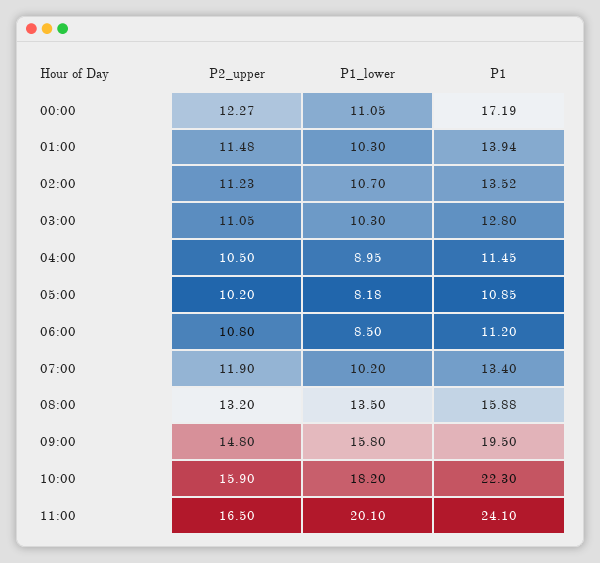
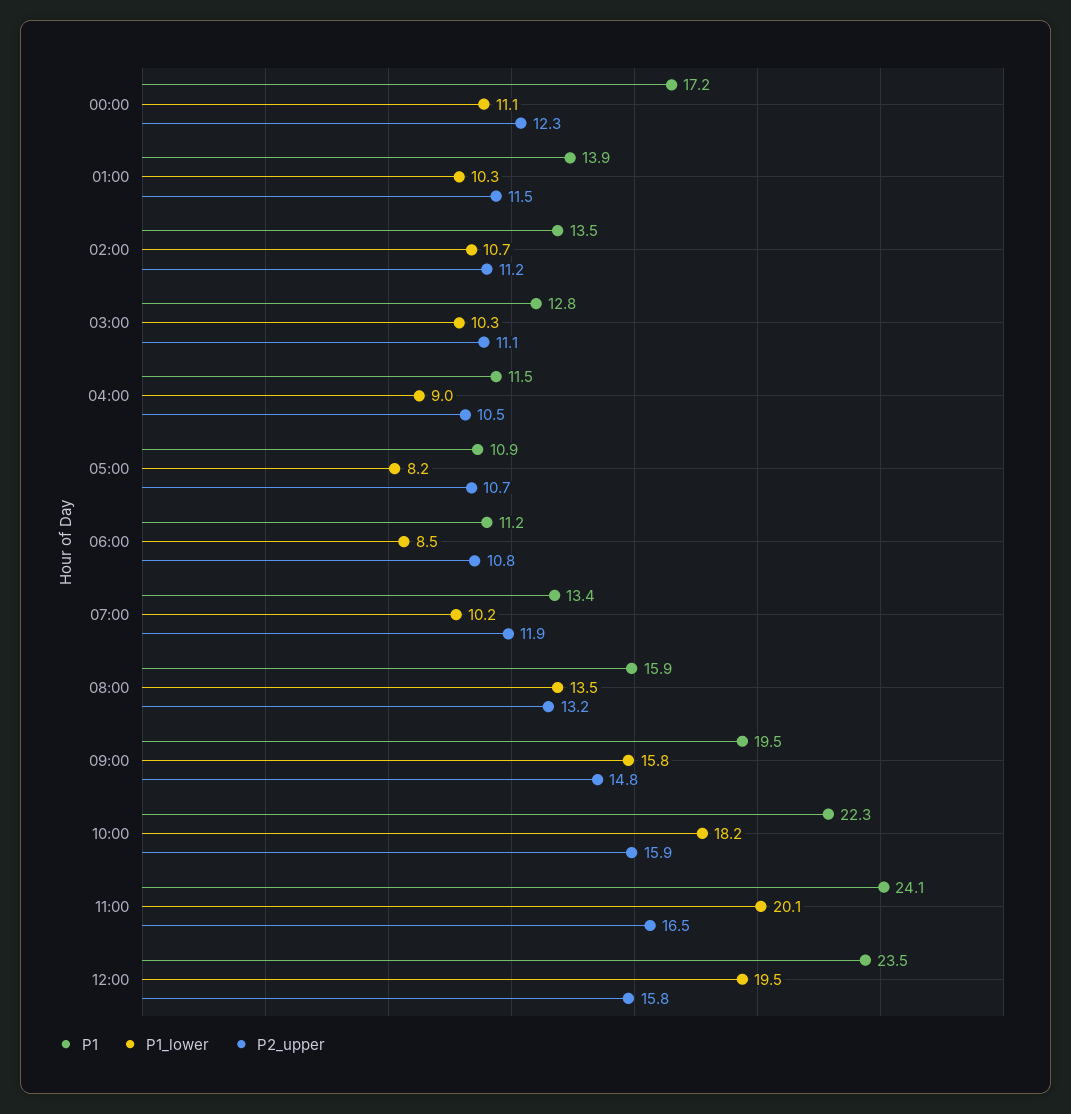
P2_upper, 05:00: 10.2 -> 10.7
P1, 12:00: none -> 23.5
P1_lower, 12:00: none -> 19.5
P2_upper, 12:00: none -> 15.8

